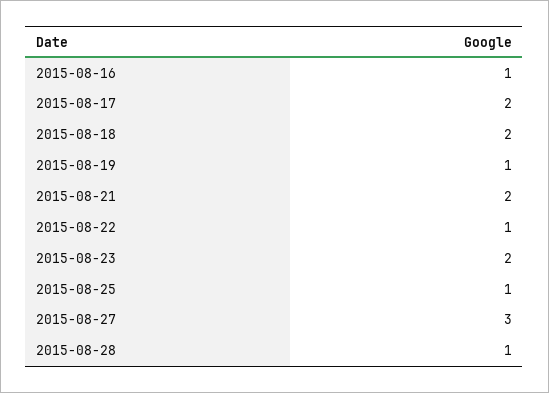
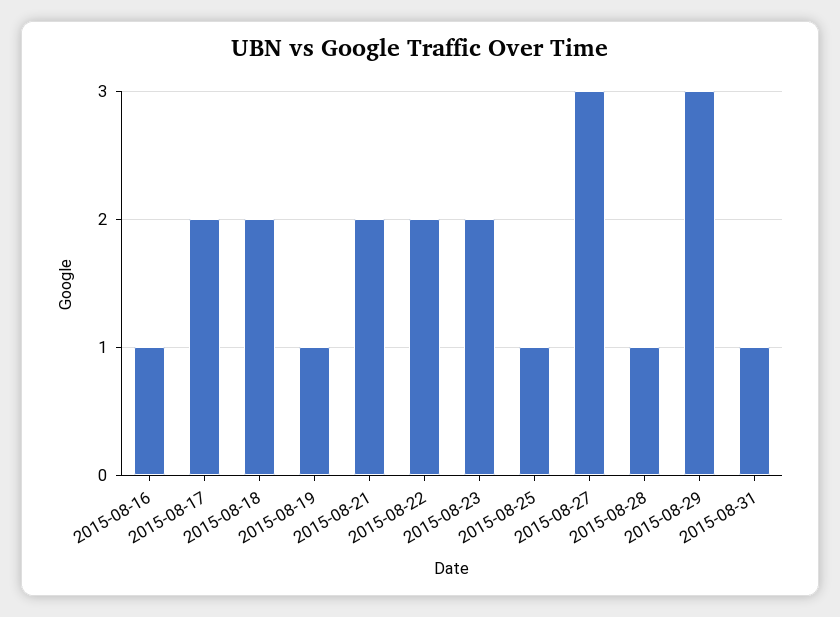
2015-08-22: 1 -> 2
2015-08-29: none -> 3
2015-08-31: none -> 1

